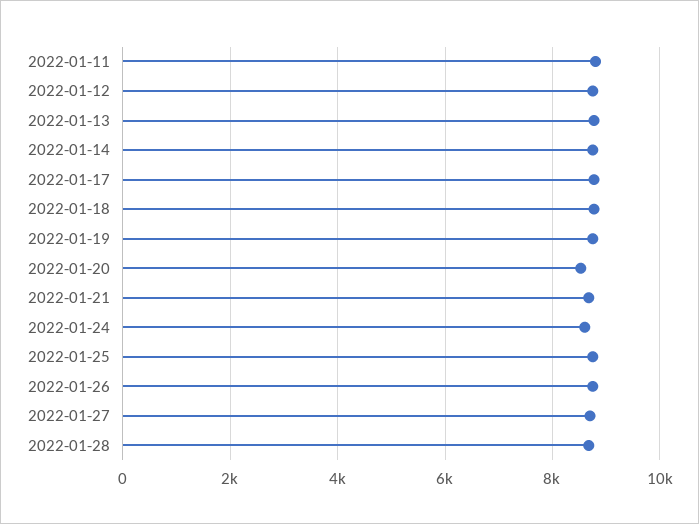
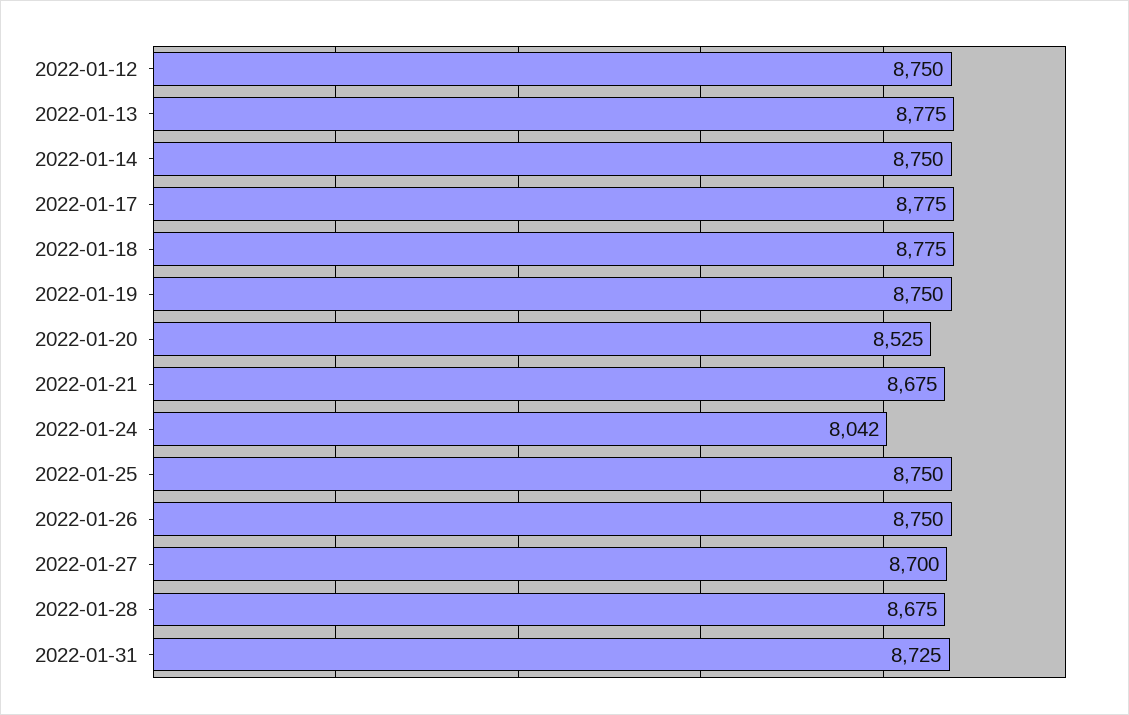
2022-01-11: 8800 -> none
2022-01-24: 8600 -> 8042
2022-01-31: none -> 8725

